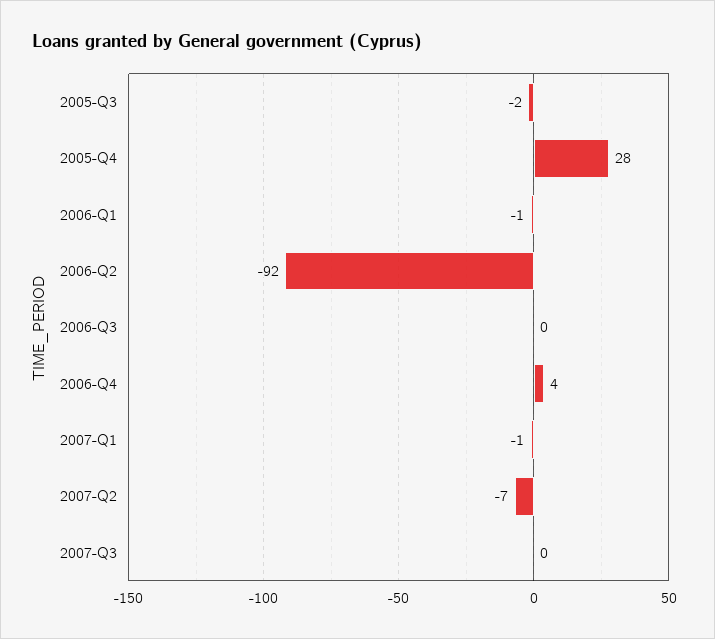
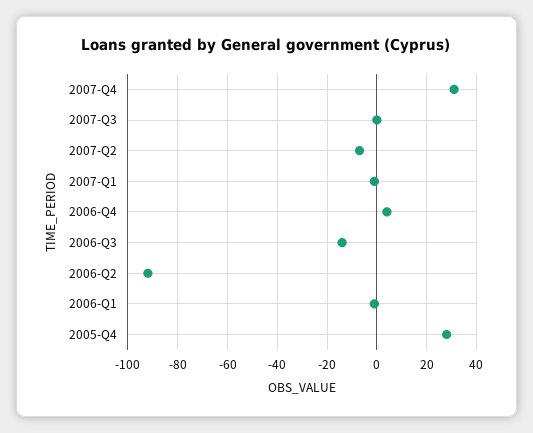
2005-Q3: -2 -> none
2006-Q3: 0 -> -15
2007-Q4: none -> 30

